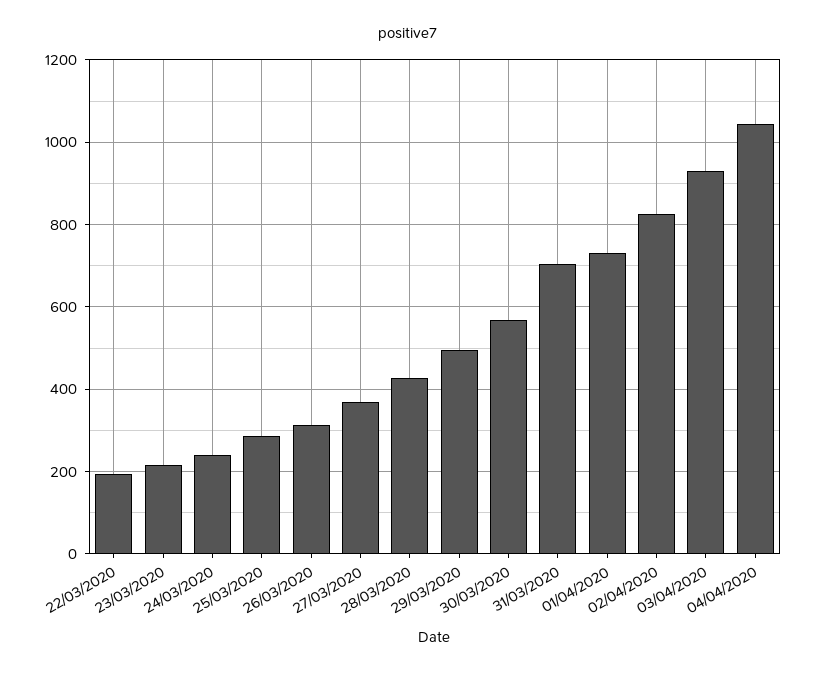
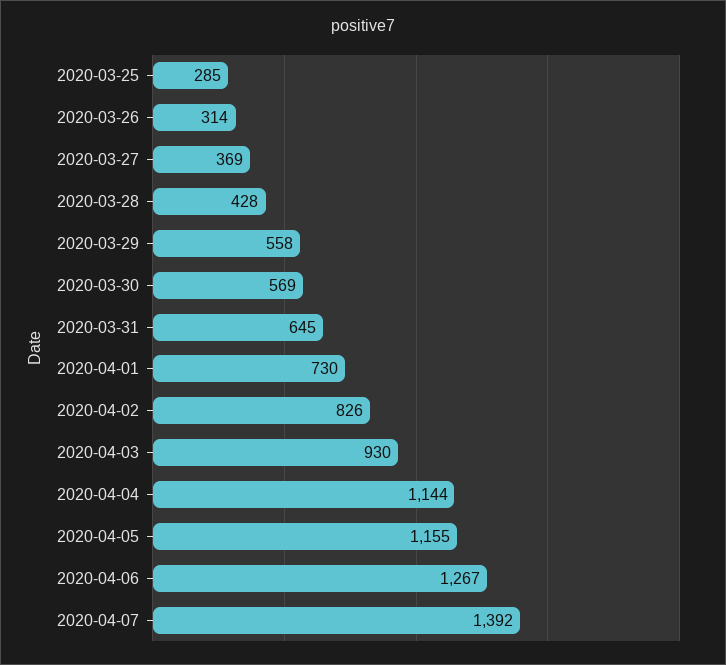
22/03/2020: 200 -> none
23/03/2020: 220 -> none
24/03/2020: 240 -> none
29/03/2020: 500 -> 558
31/03/2020: 700 -> 645
04/04/2020: 1040 -> 1144
2020-04-05: none -> 1155
2020-04-06: none -> 1267
2020-04-07: none -> 1392

